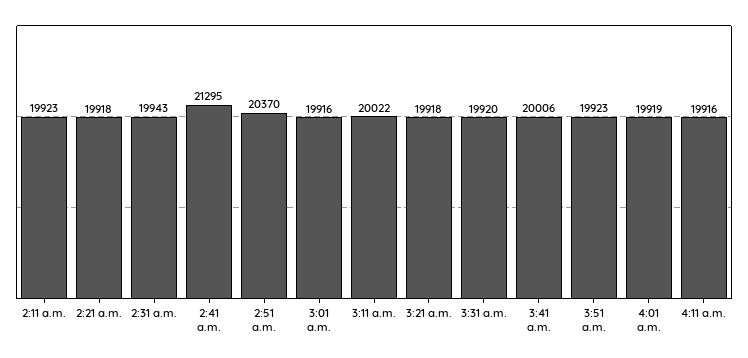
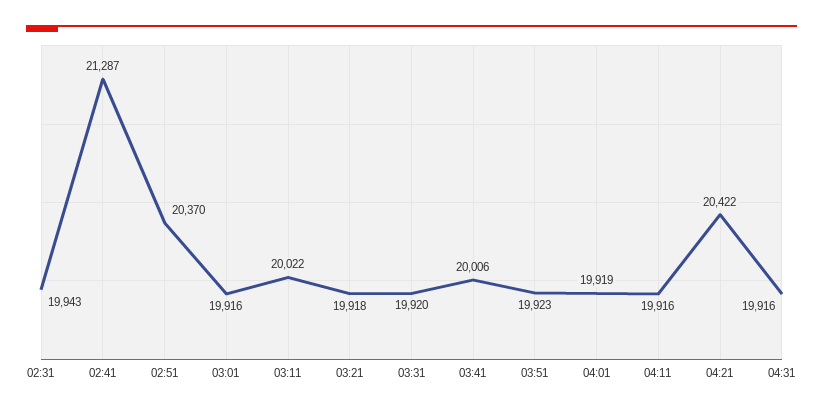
2:11 a.m.: 19923 -> none
2:21 a.m.: 19918 -> none
2:41 a.m.: 21295 -> 21287
04:21: none -> 20422
04:31: none -> 19916

